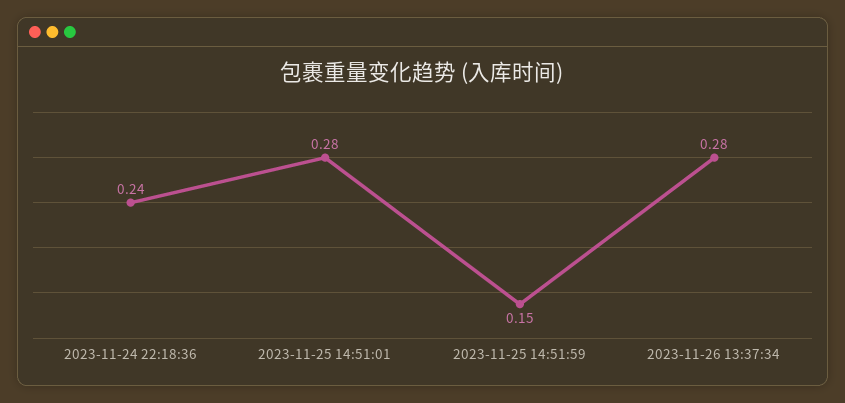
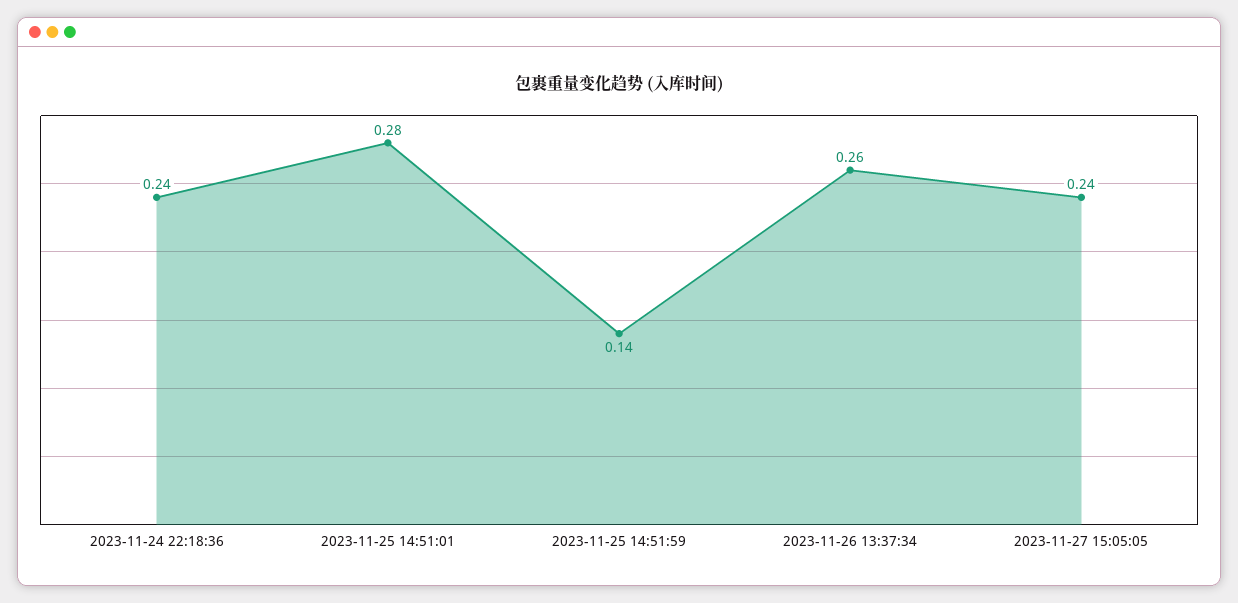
2023-11-25 14:51:59: 0.15 -> 0.14
2023-11-26 13:37:34: 0.28 -> 0.26
2023-11-27 15:05:05: none -> 0.24

